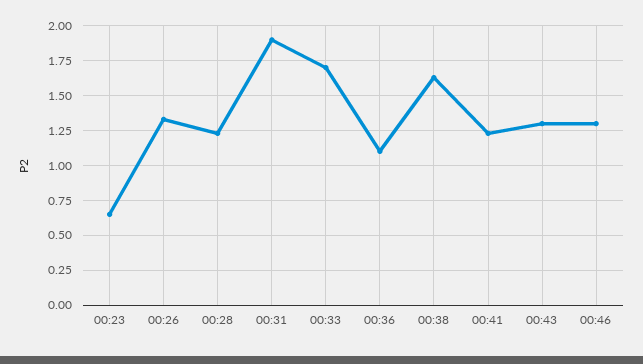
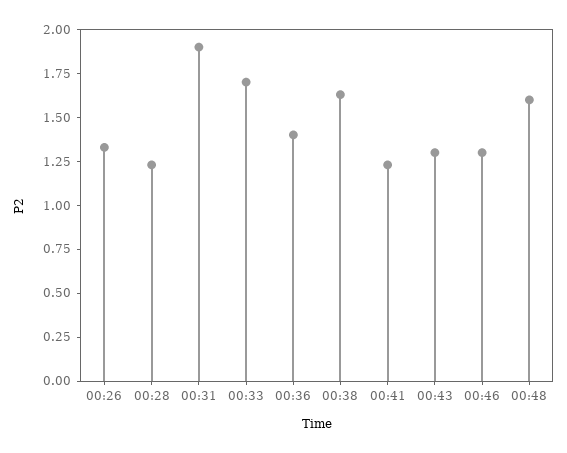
00:23: 0.65 -> none
00:36: 1.1 -> 1.4
00:48: none -> 1.6

